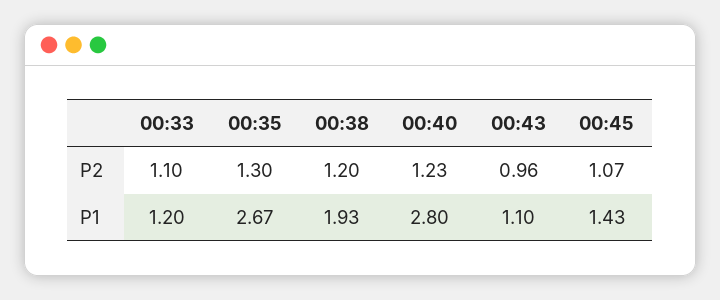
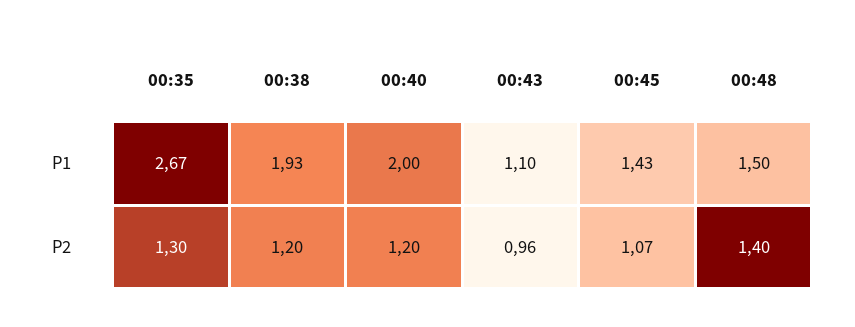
00:33, P2: 1.1 -> none
00:40, P2: 1.23 -> 1.2
00:33, P1: 1.2 -> none
00:40, P1: 2.8 -> 2
00:48, P1: none -> 1.5
00:48, P2: none -> 1.4

